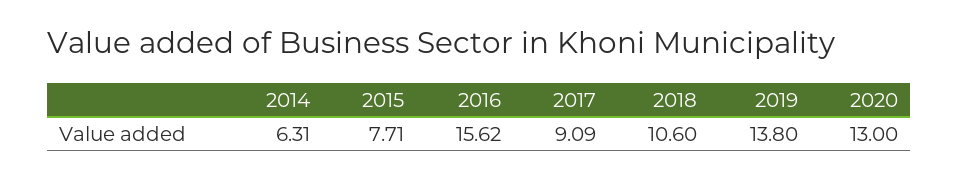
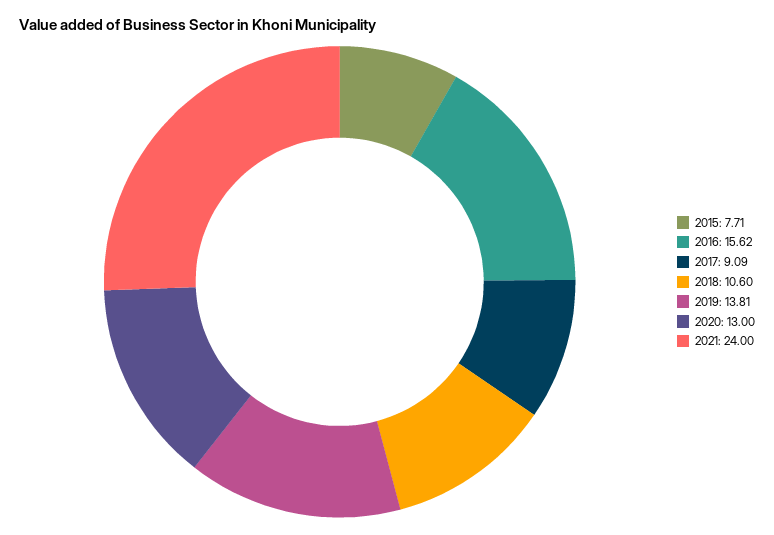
2014: 6.31 -> none
2019: 13.8 -> 13.81
2021: none -> 24

